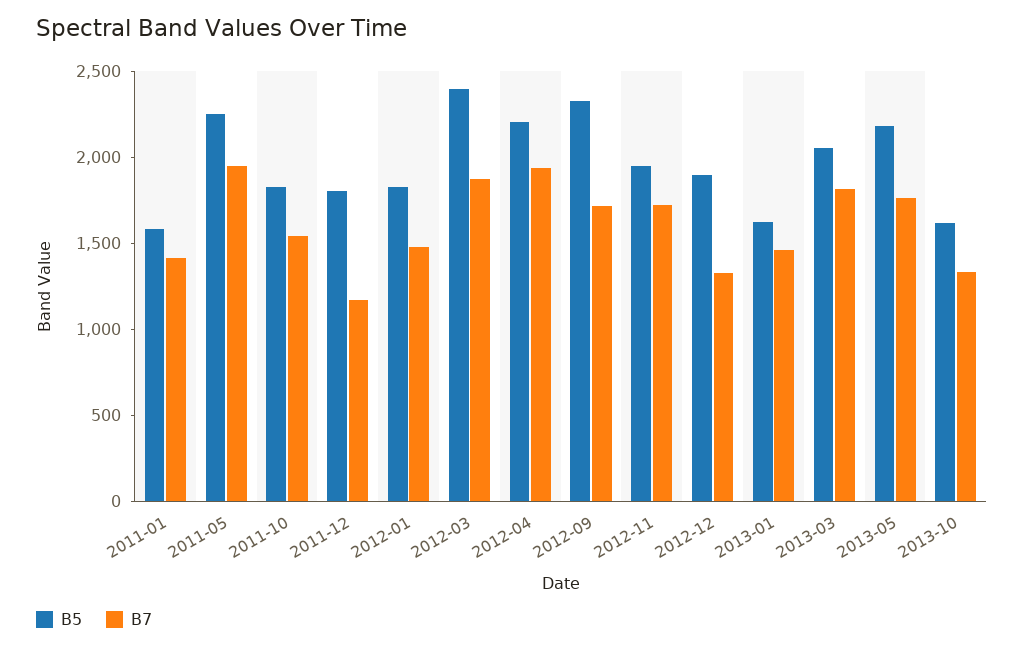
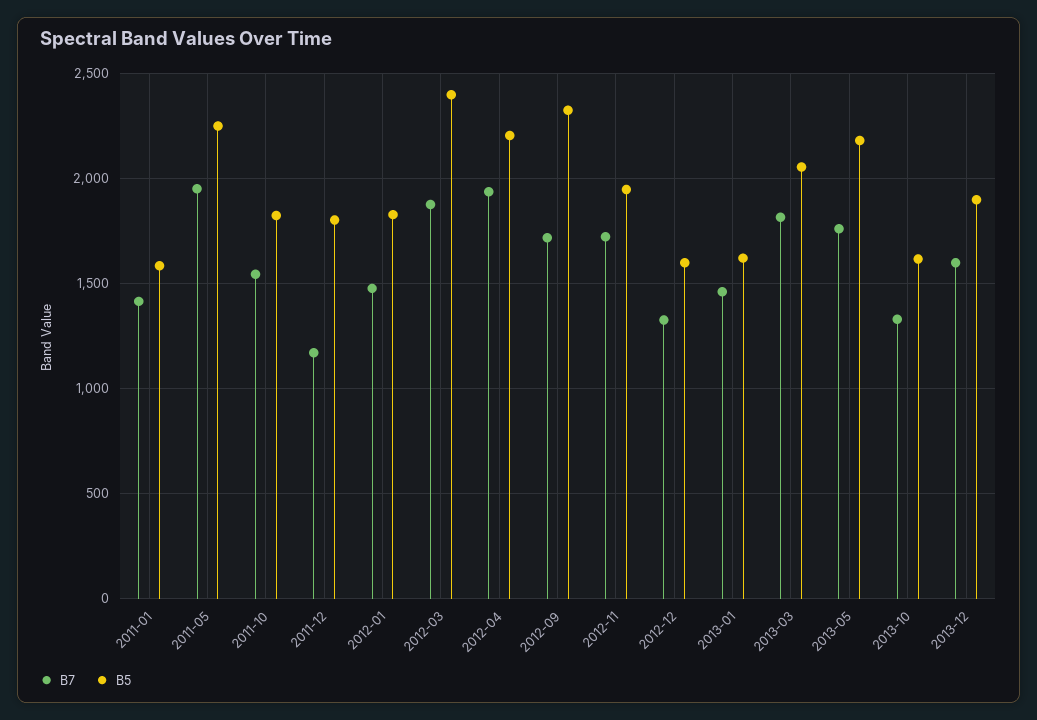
B5, 2012-12: 1900 -> 1600
B7, 2013-12: none -> 1600
B5, 2013-12: none -> 1900

